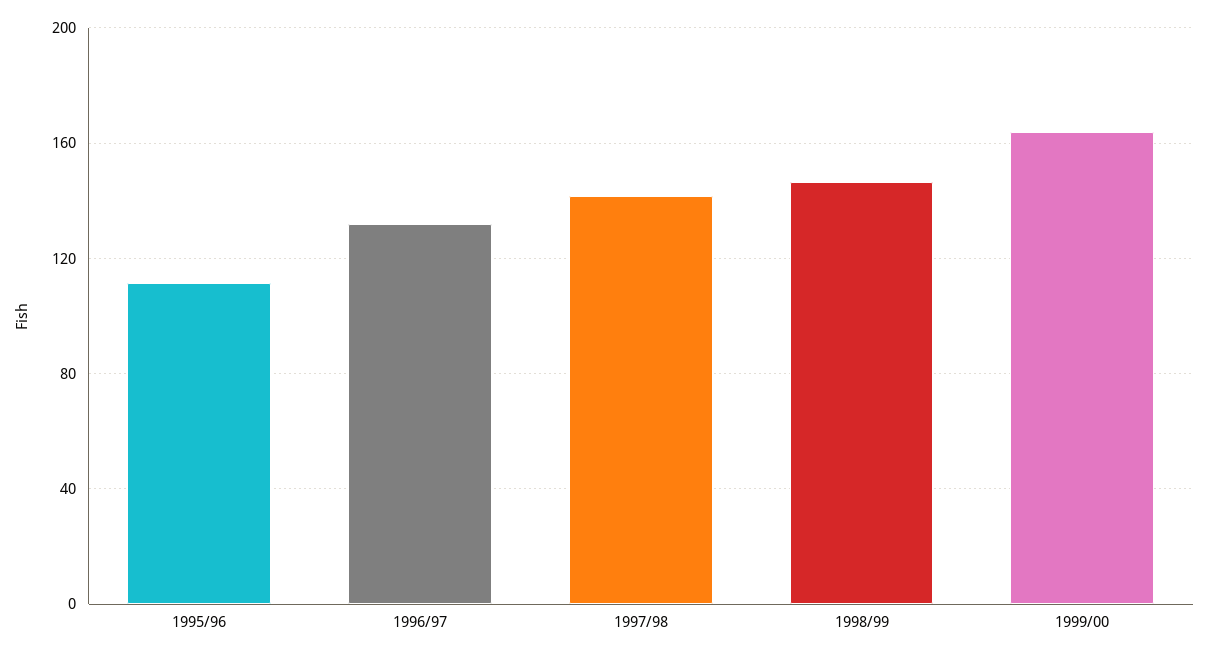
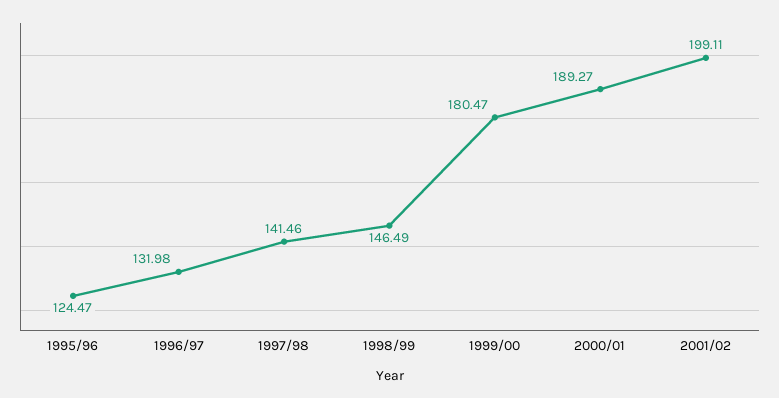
1995/96: 110 -> 124.47
1999/00: 165 -> 180.47
2000/01: none -> 189.27
2001/02: none -> 199.11

